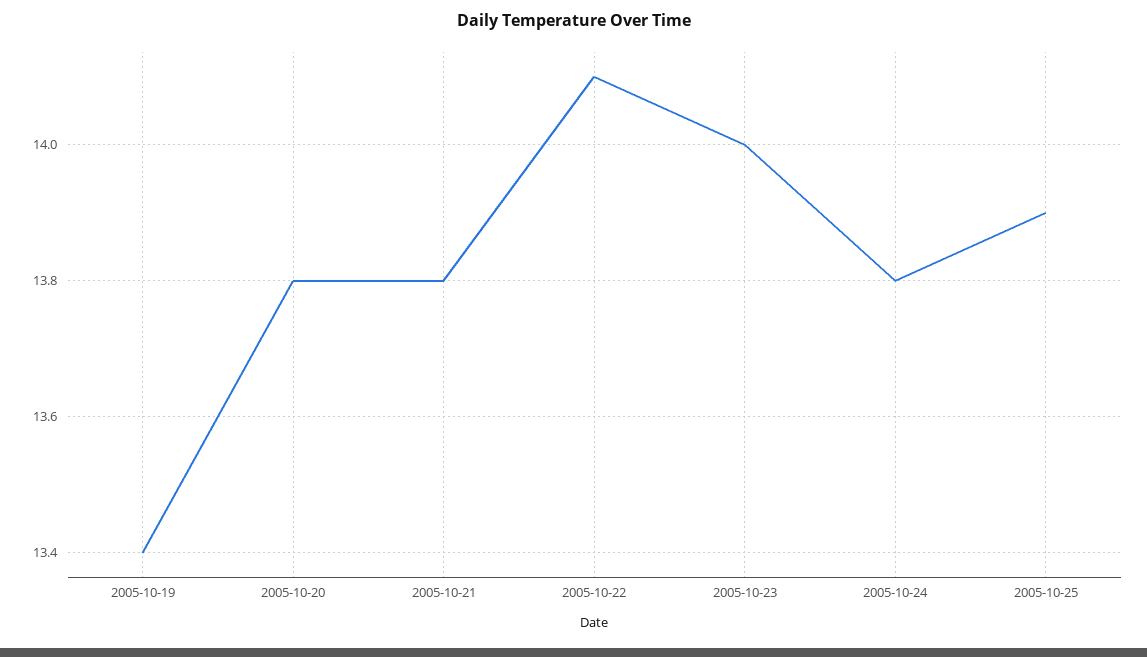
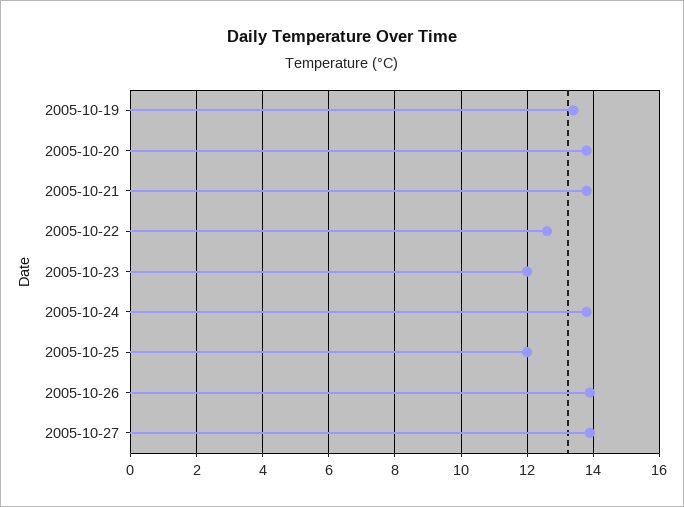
2005-10-22: 14.1 -> 12.5
2005-10-23: 14 -> 12
2005-10-25: 13.9 -> 12
2005-10-26: none -> 14
2005-10-27: none -> 14

